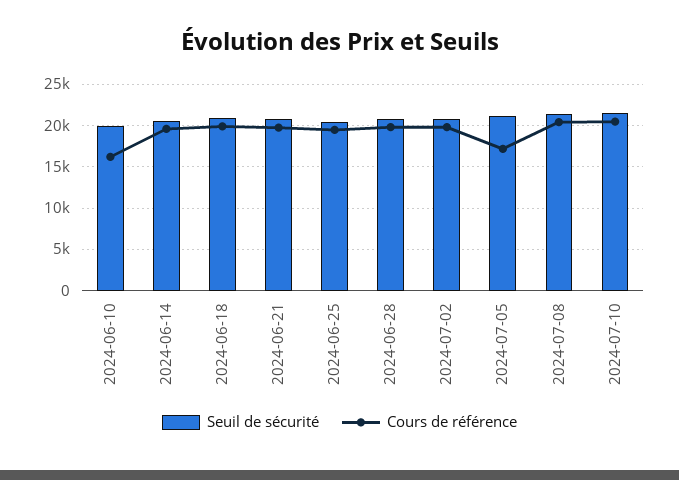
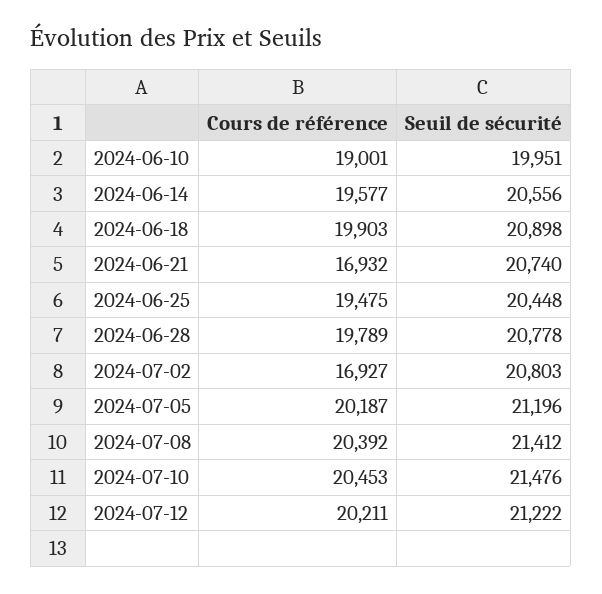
Cours de référence, 2024-06-10: 16000 -> 19001
Cours de référence, 2024-06-21: 20000 -> 16932
Cours de référence, 2024-07-02: 20000 -> 16927
Cours de référence, 2024-07-05: 17000 -> 20187
Cours de référence, 2024-07-12: none -> 20211
Seuil de sécurité, 2024-07-12: none -> 21222

